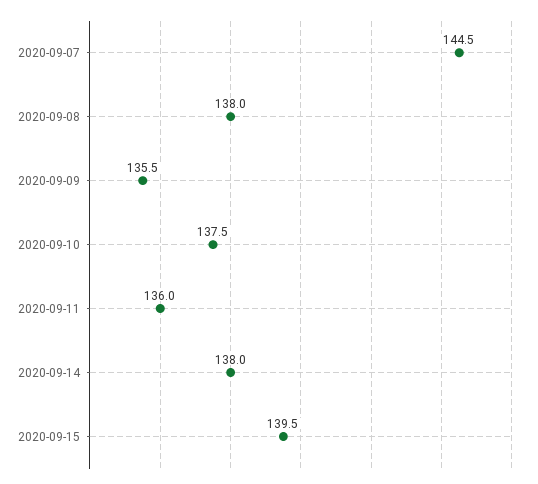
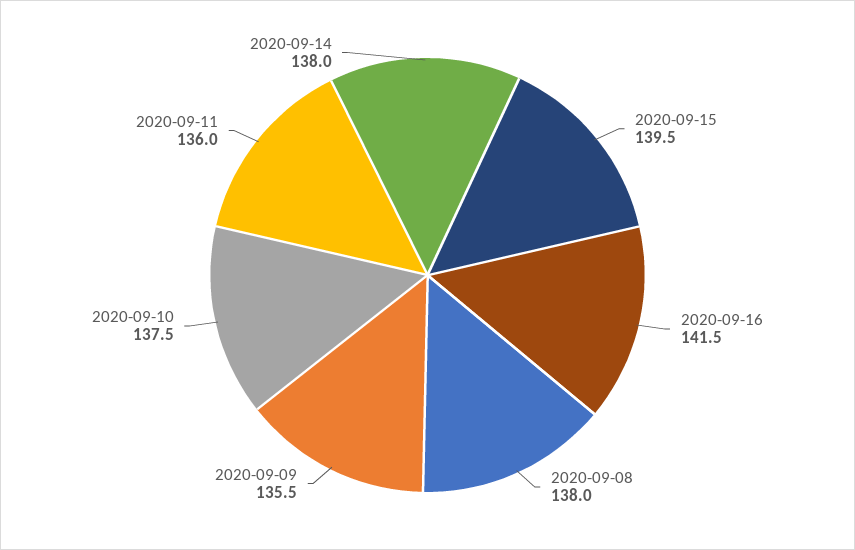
2020-09-07: 144.5 -> none
2020-09-16: none -> 141.5

